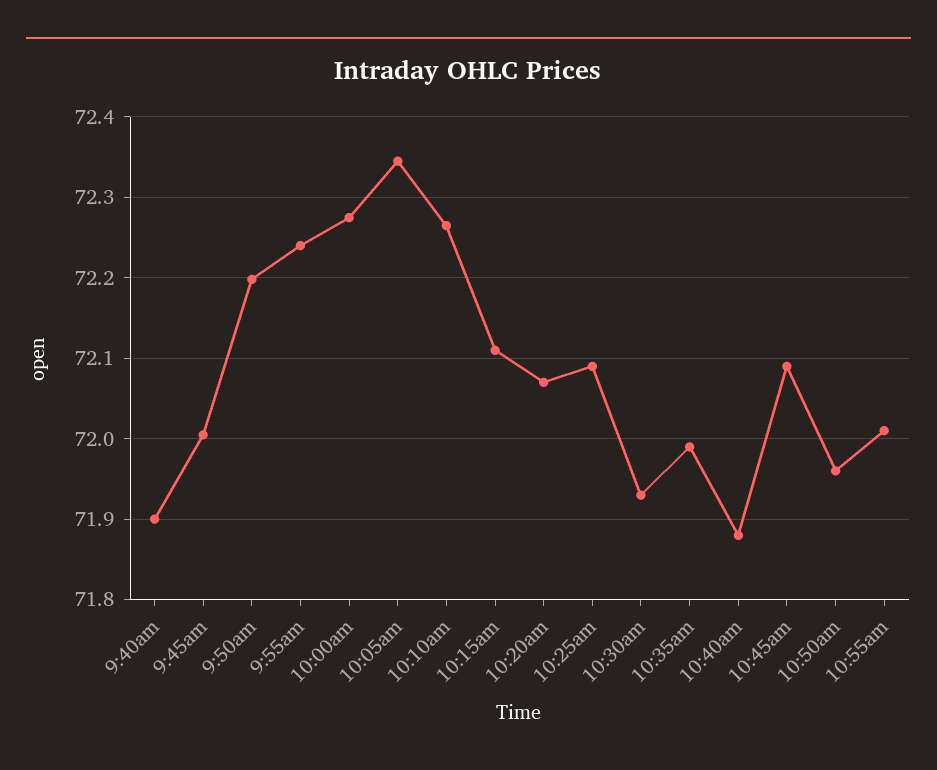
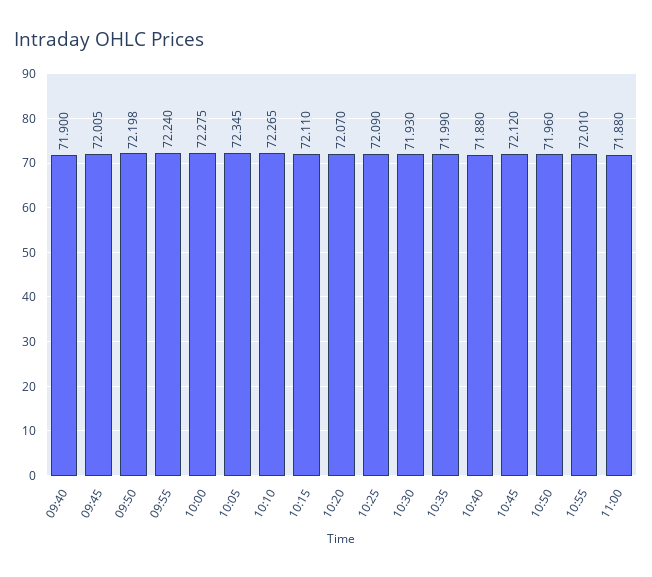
10:45am: 72.09 -> 72.12
11:00: none -> 71.88

